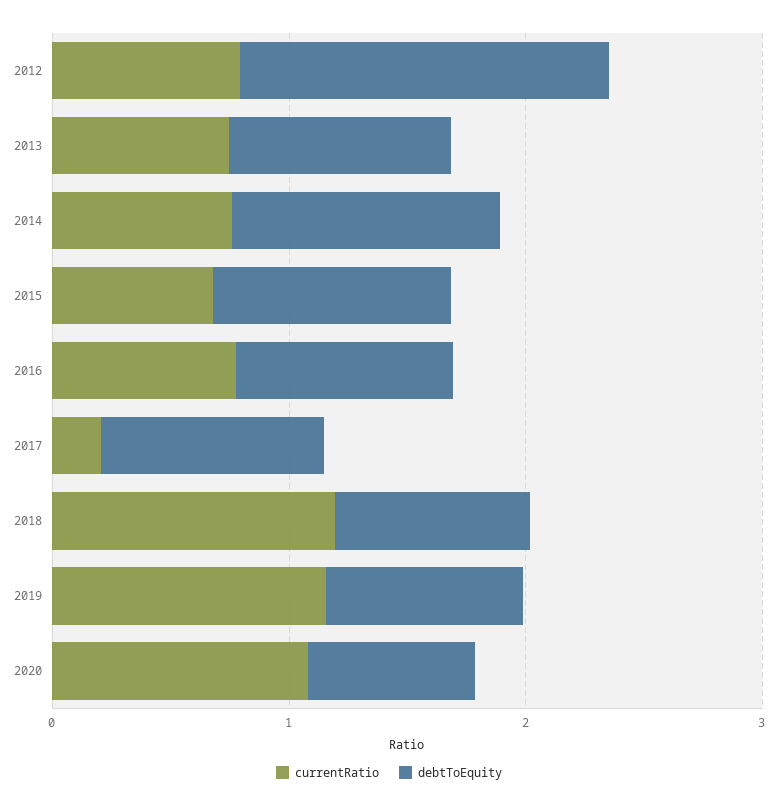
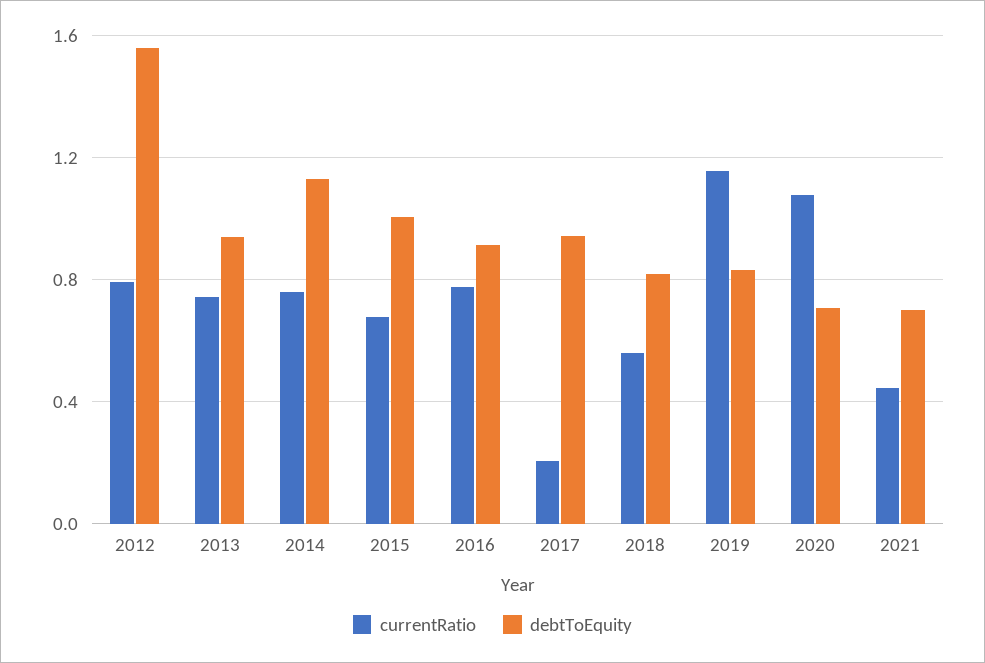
currentRatio, 2018: 1.2 -> 0.55
currentRatio, 2021: none -> 0.45
debtToEquity, 2021: none -> 0.7

